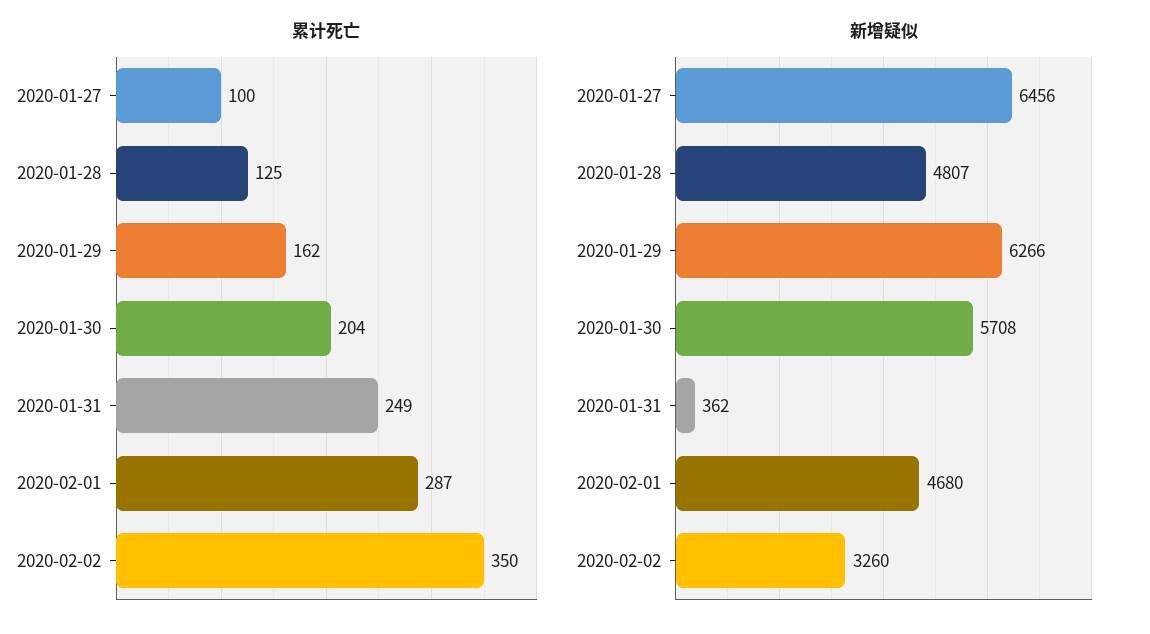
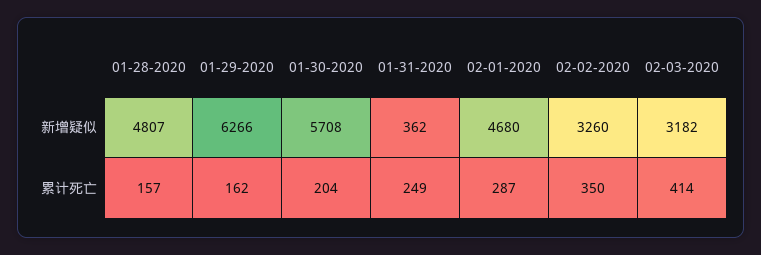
累计死亡, 2020-01-27: 100 -> none
累计死亡, 2020-01-28: 125 -> 157
新增疑似, 2020-01-27: 6456 -> none
新增疑似, 02-03-2020: none -> 3182
累计死亡, 02-03-2020: none -> 414

